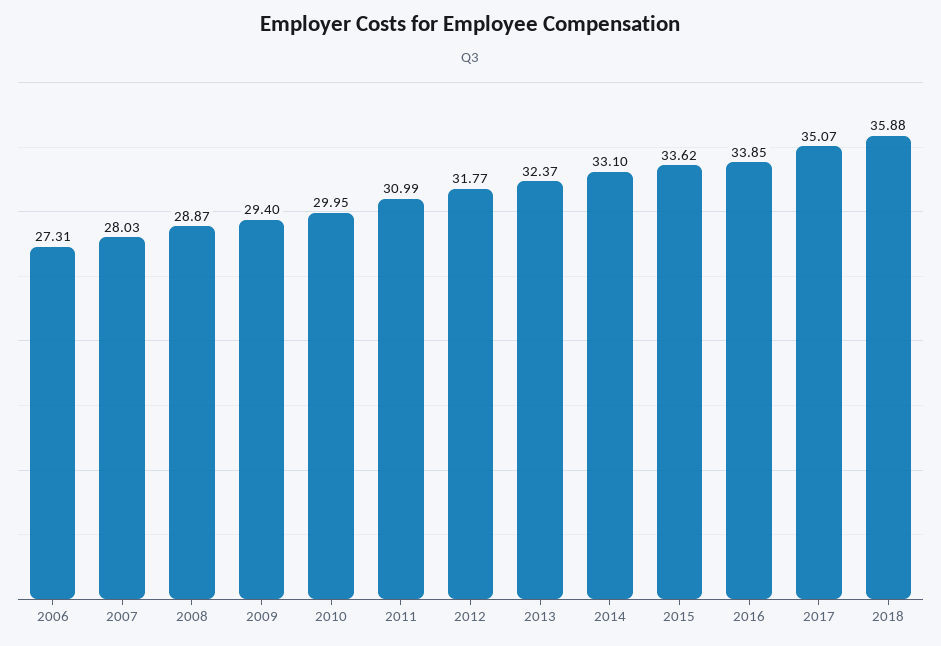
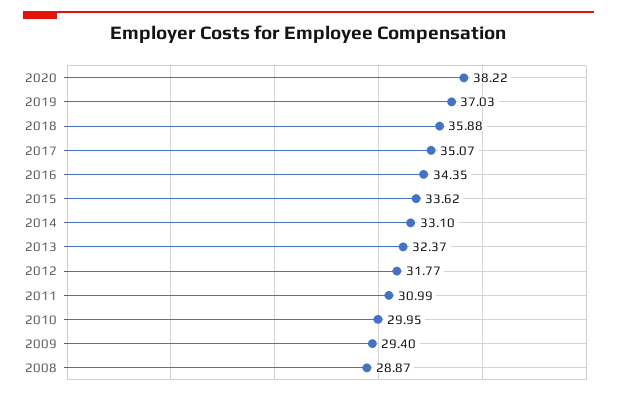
2006: 27.31 -> none
2007: 28.03 -> none
2016: 33.85 -> 34.35
2020: none -> 38.22
2019: none -> 37.03

